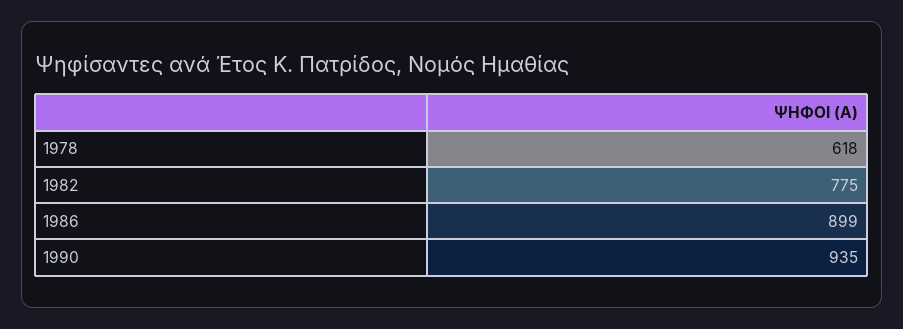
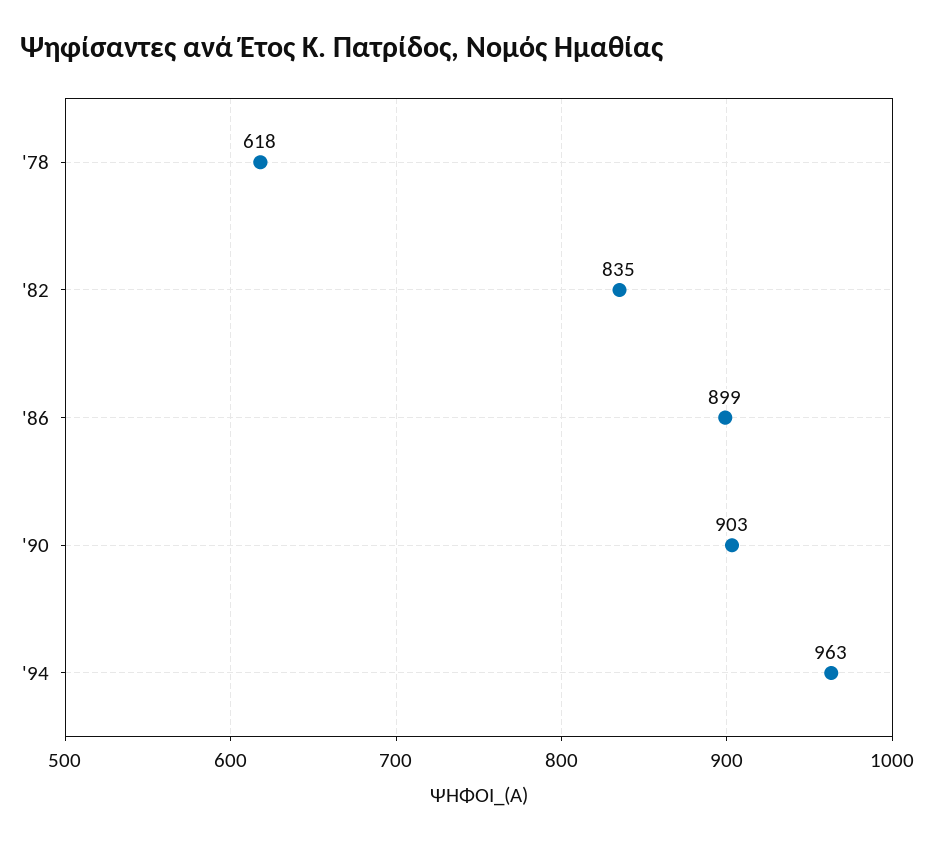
1982: 775 -> 835
1990: 935 -> 903
'94: none -> 963

